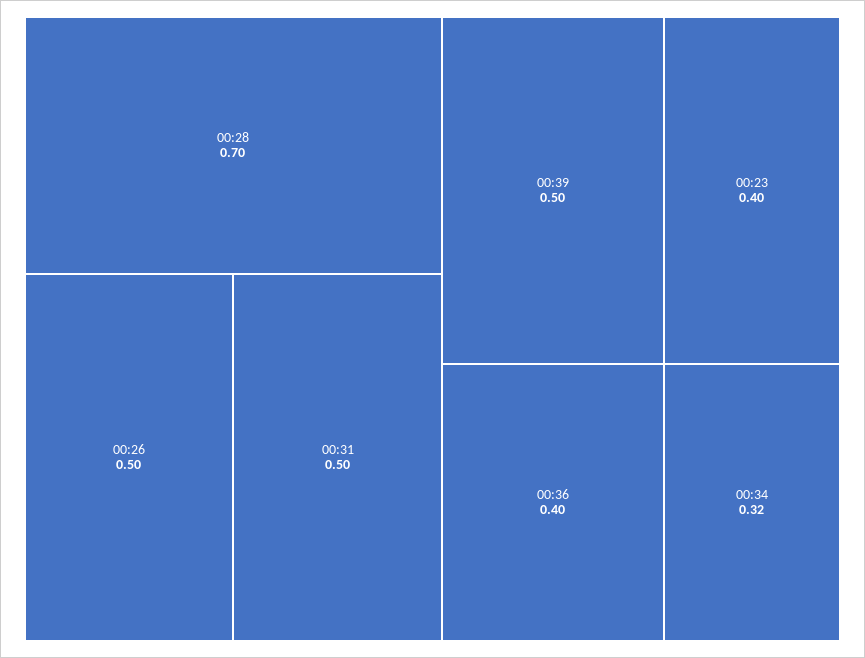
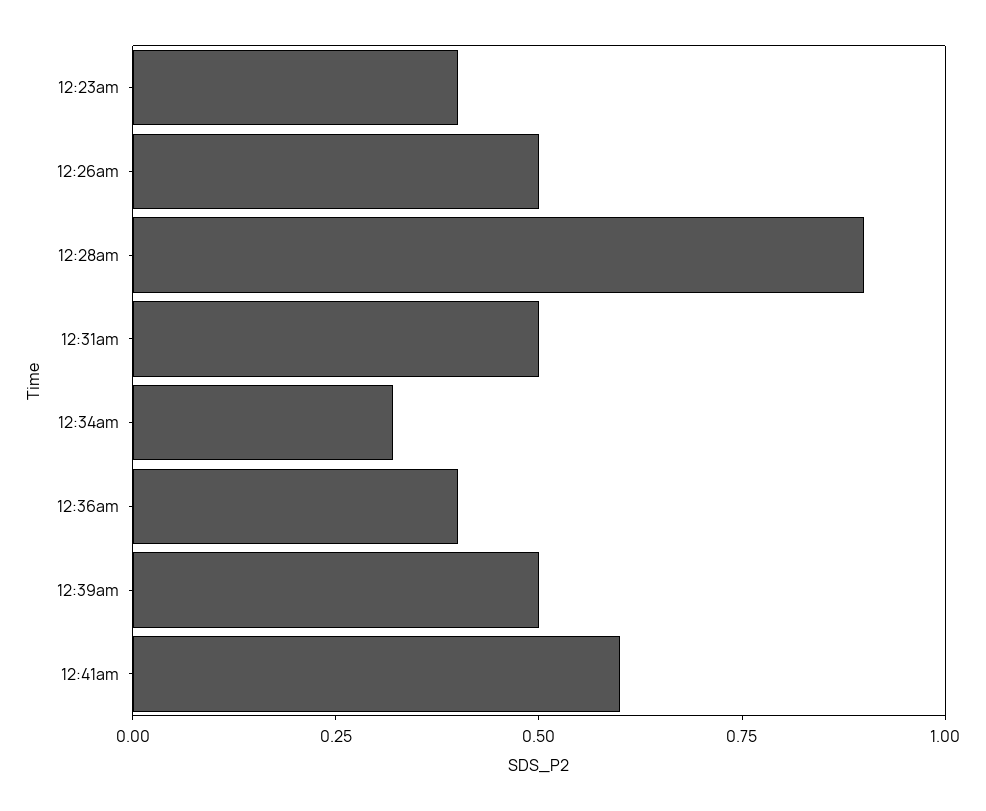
00:28: 0.7 -> 0.9
12:41am: none -> 0.6

